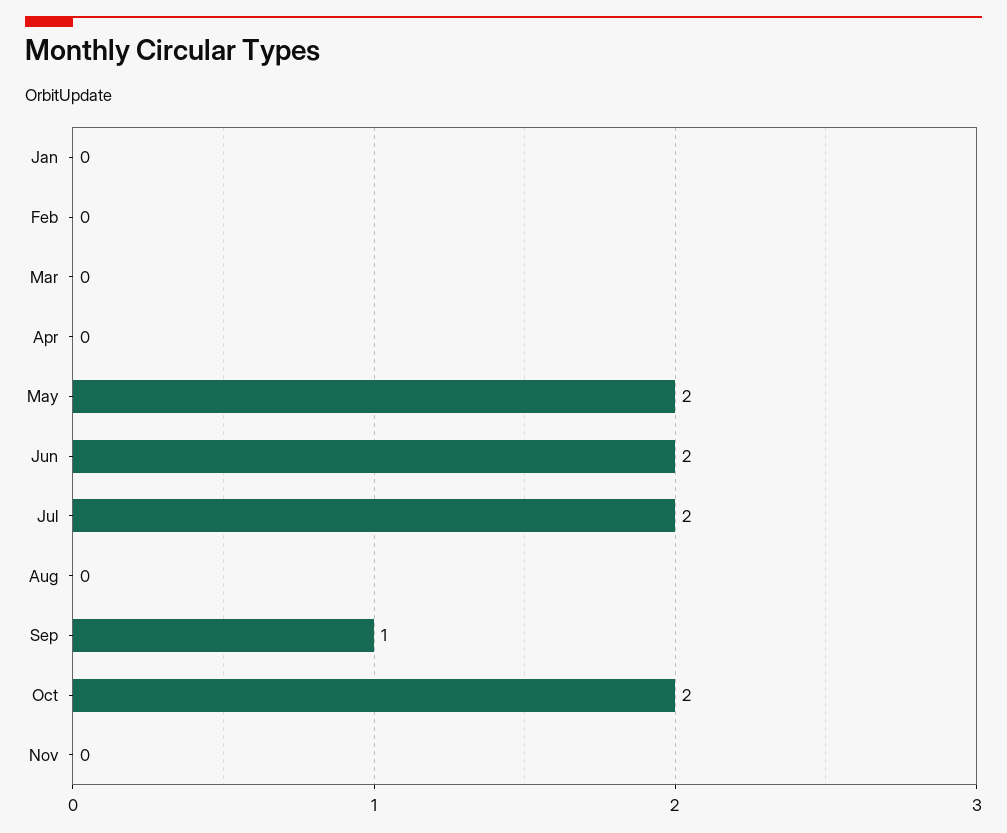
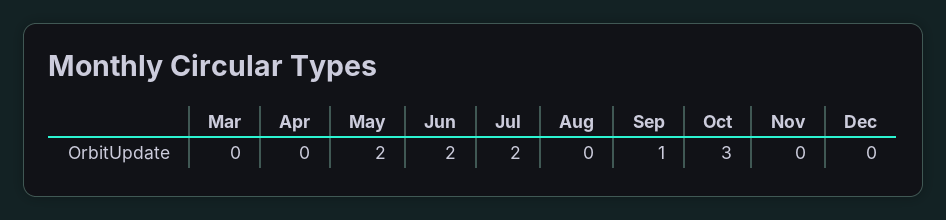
Jan: 0 -> none
Feb: 0 -> none
Oct: 2 -> 3
Dec: none -> 0

